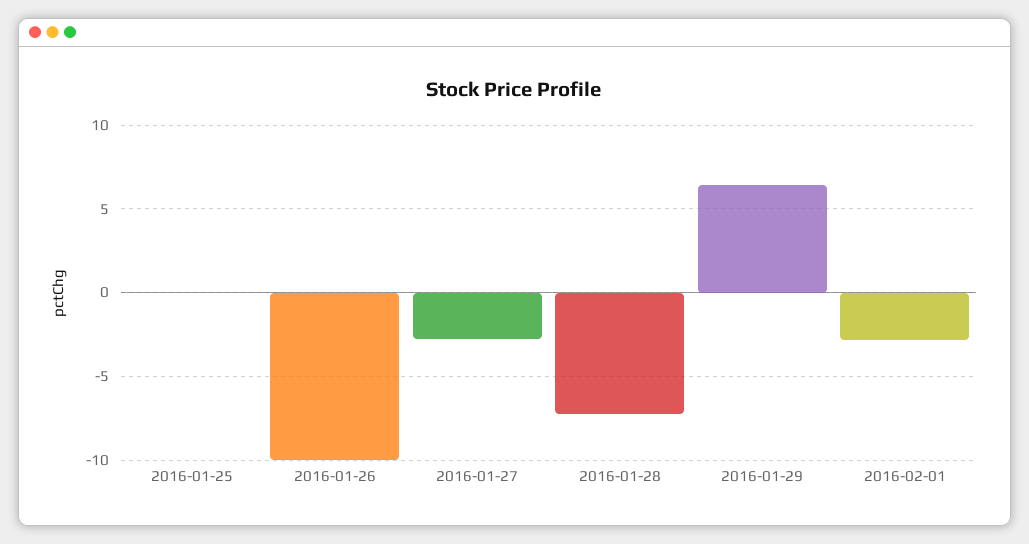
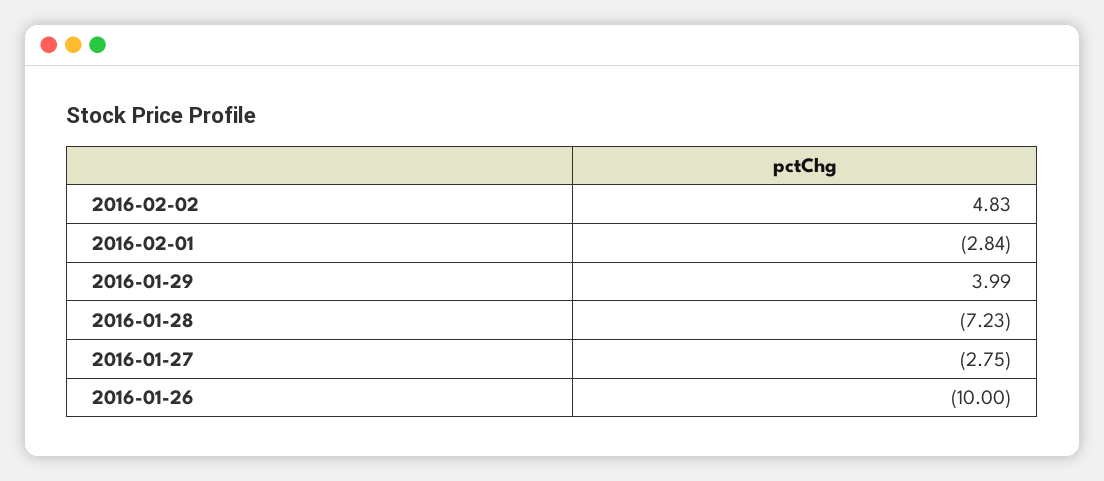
2016-01-25: 0 -> none
2016-01-29: 6.5 -> 3.99
2016-02-02: none -> 4.83

